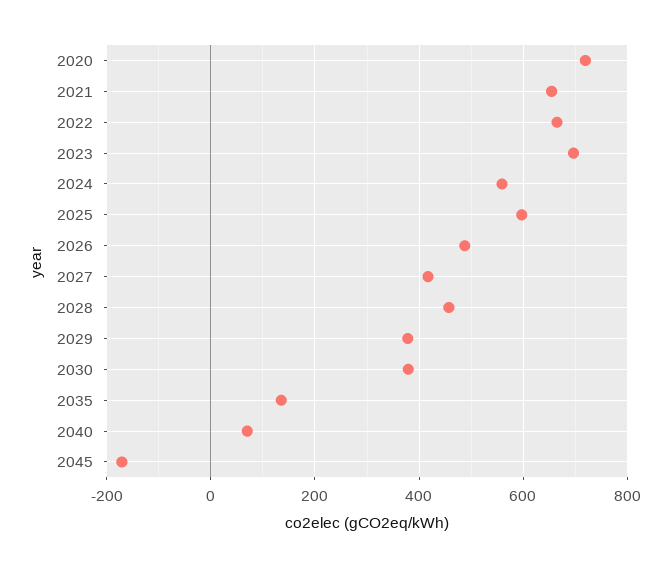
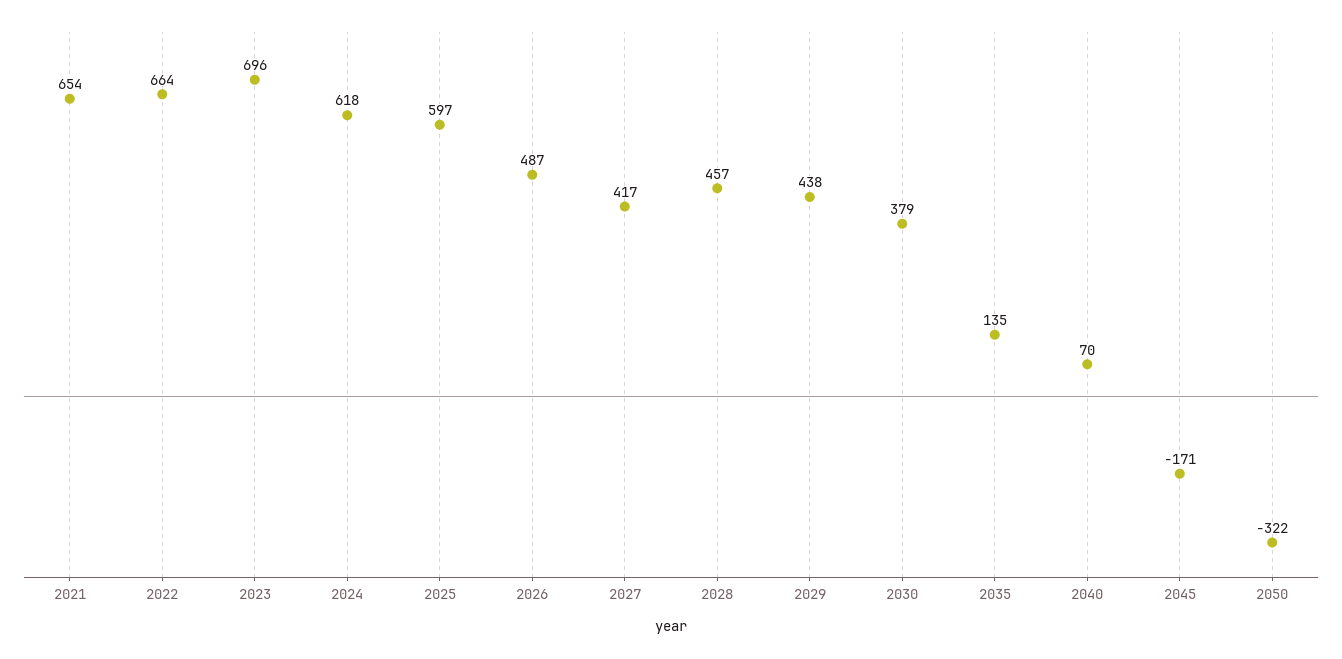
2020: 720 -> none
2024: 560 -> 618
2029: 380 -> 438
2050: none -> -322

